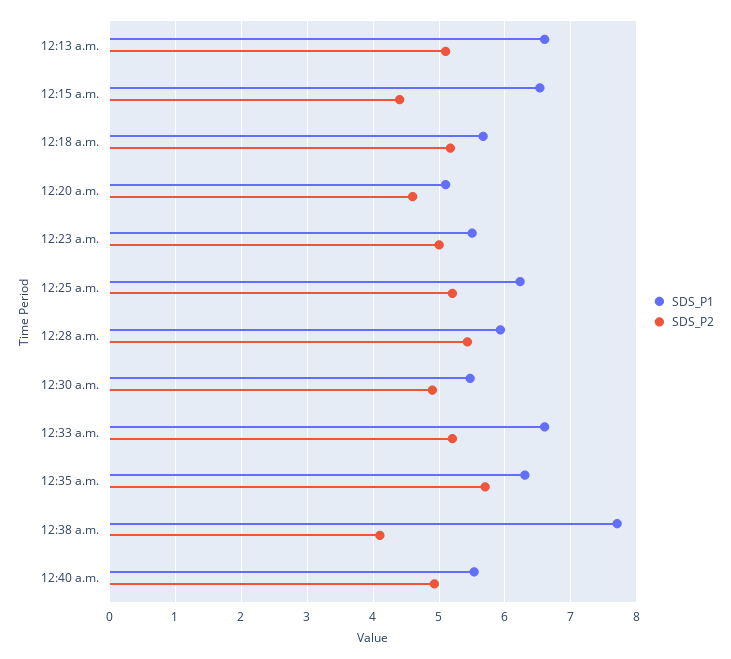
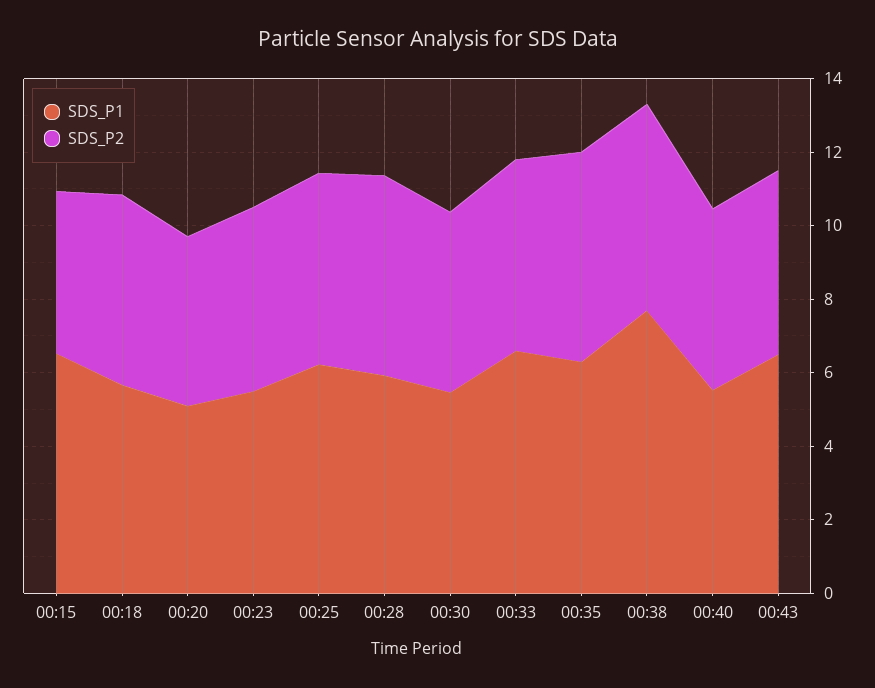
SDS_P1, 12:13 a.m.: 6.6 -> none
SDS_P2, 12:13 a.m.: 5.1 -> none
SDS_P2, 12:38 a.m.: 4.1 -> 5.5
SDS_P1, 00:43: none -> 6.5
SDS_P2, 00:43: none -> 5

